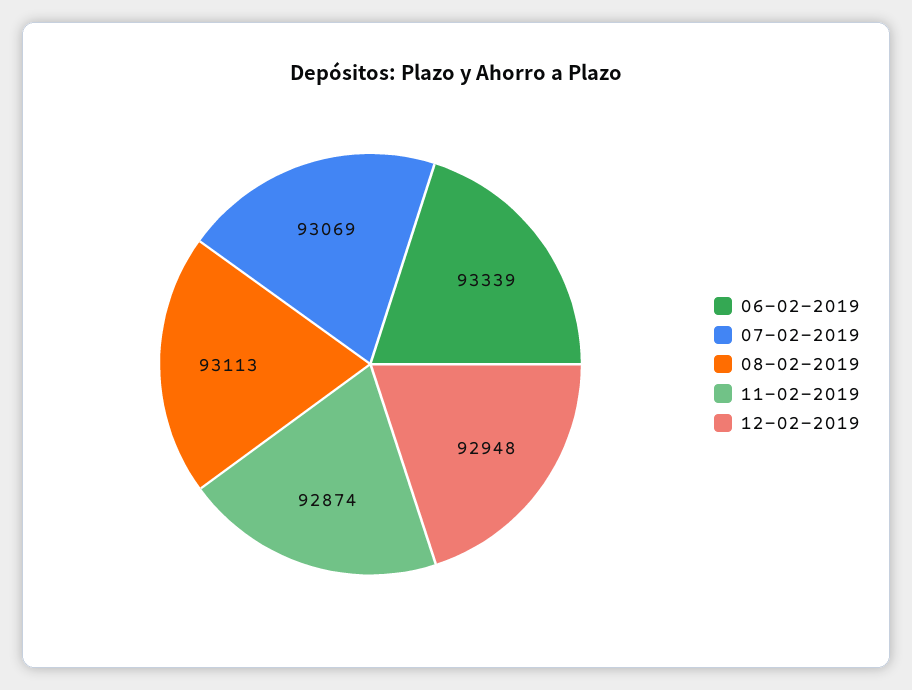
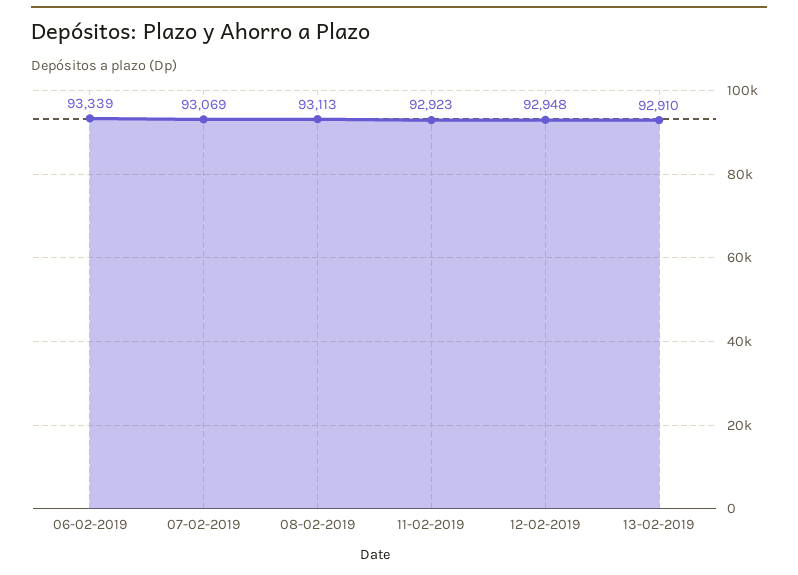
11-02-2019: 92874 -> 92923
13-02-2019: none -> 92910

